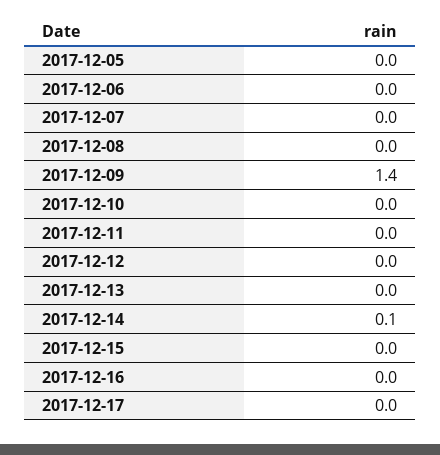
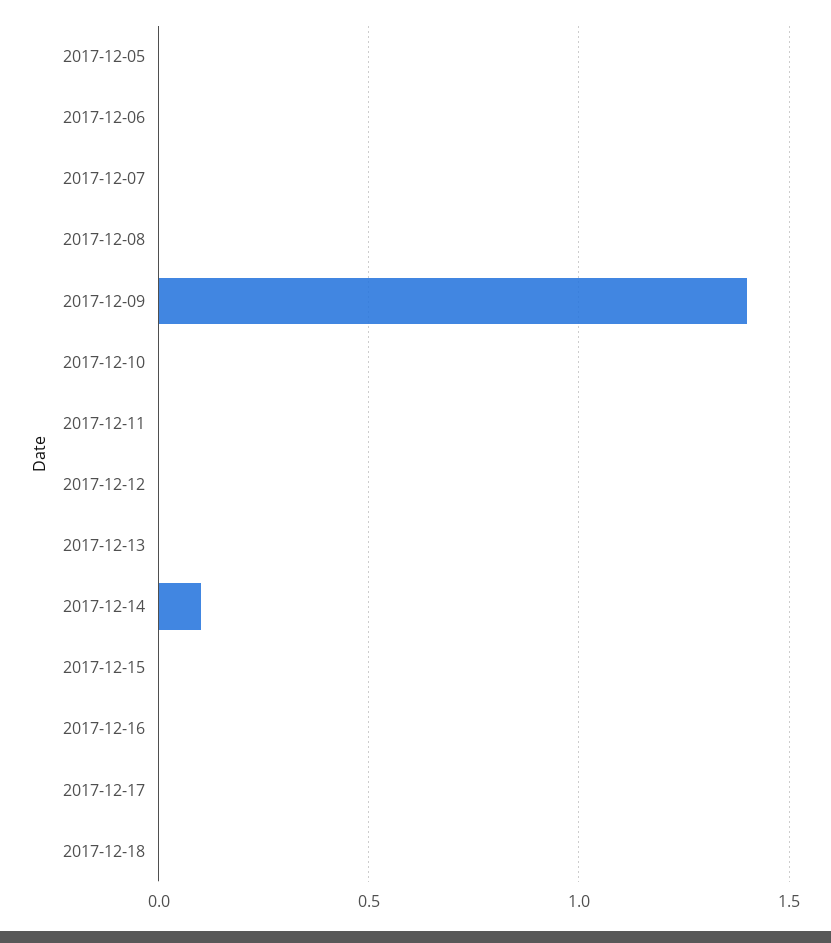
2017-12-18: none -> 0

